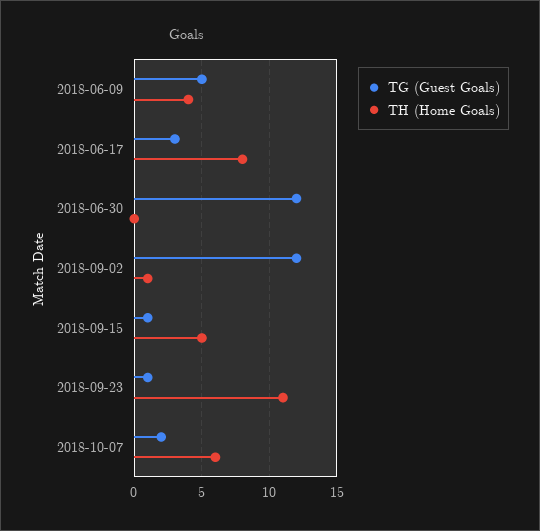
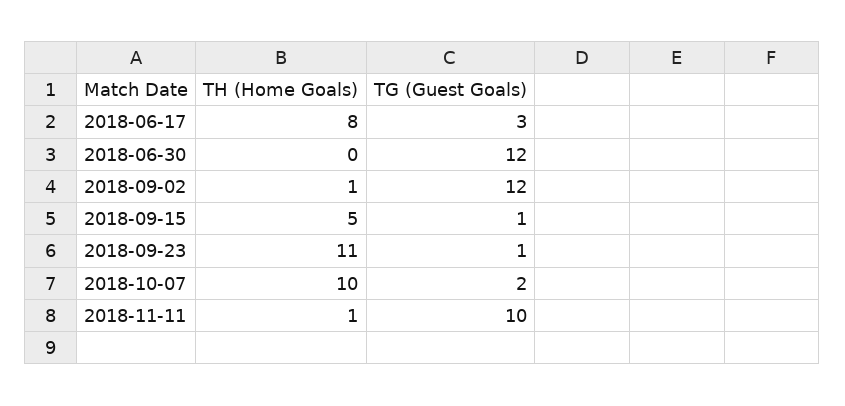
TG (Guest Goals), 2018-06-09: 5 -> none
TH (Home Goals), 2018-06-09: 4 -> none
TH (Home Goals), 2018-10-07: 6 -> 10
TH (Home Goals), 2018-11-11: none -> 1
TG (Guest Goals), 2018-11-11: none -> 10

